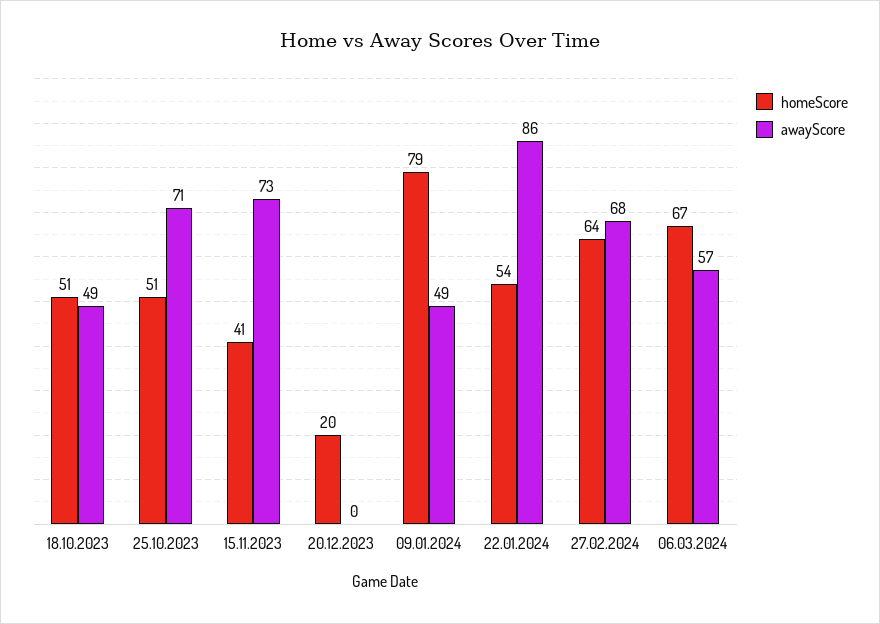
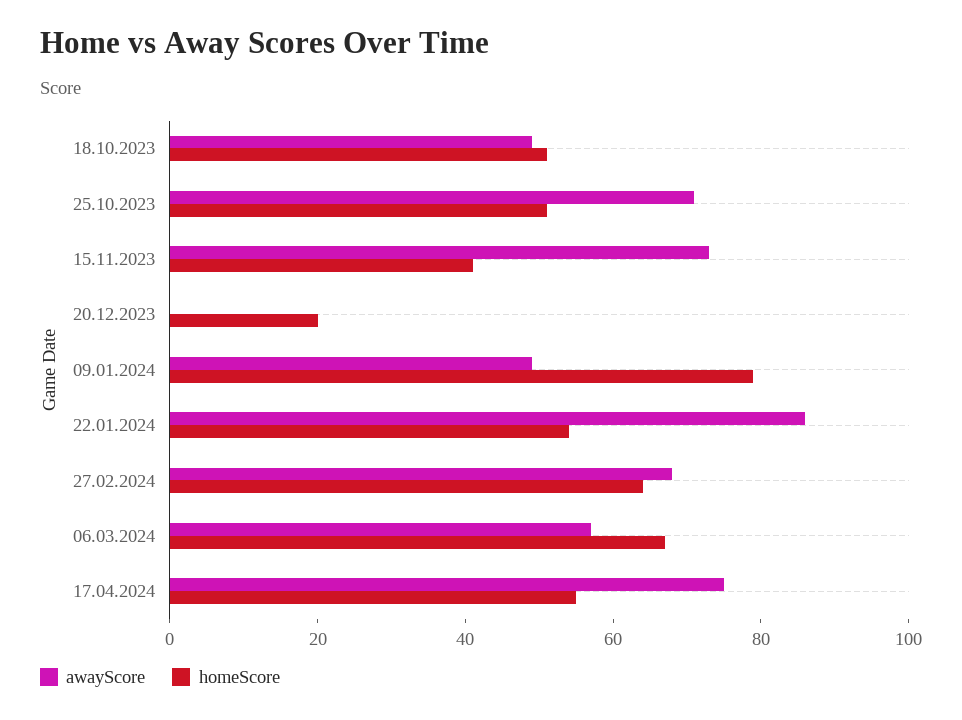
awayScore, 17.04.2024: none -> 75
homeScore, 17.04.2024: none -> 55

